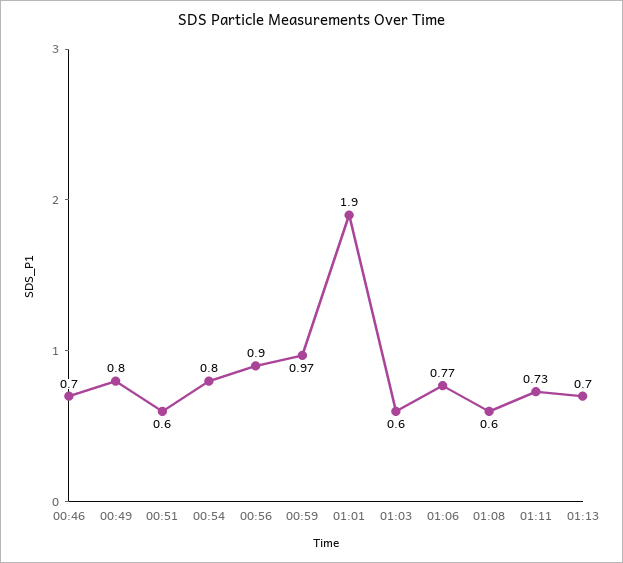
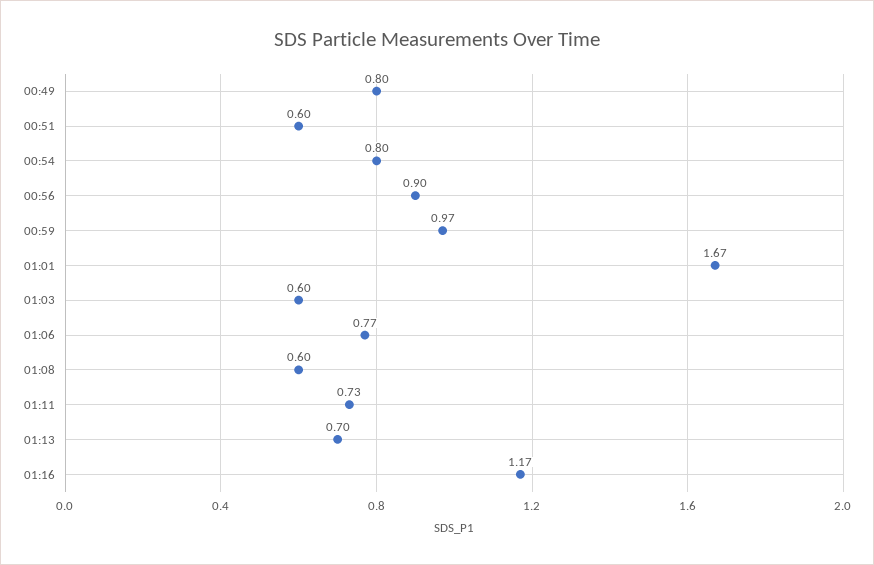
00:46: 0.7 -> none
01:01: 1.9 -> 1.67
01:16: none -> 1.17

